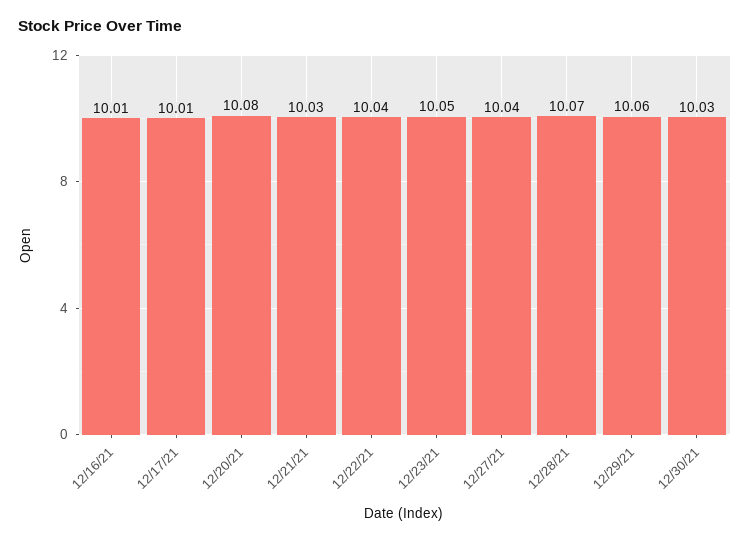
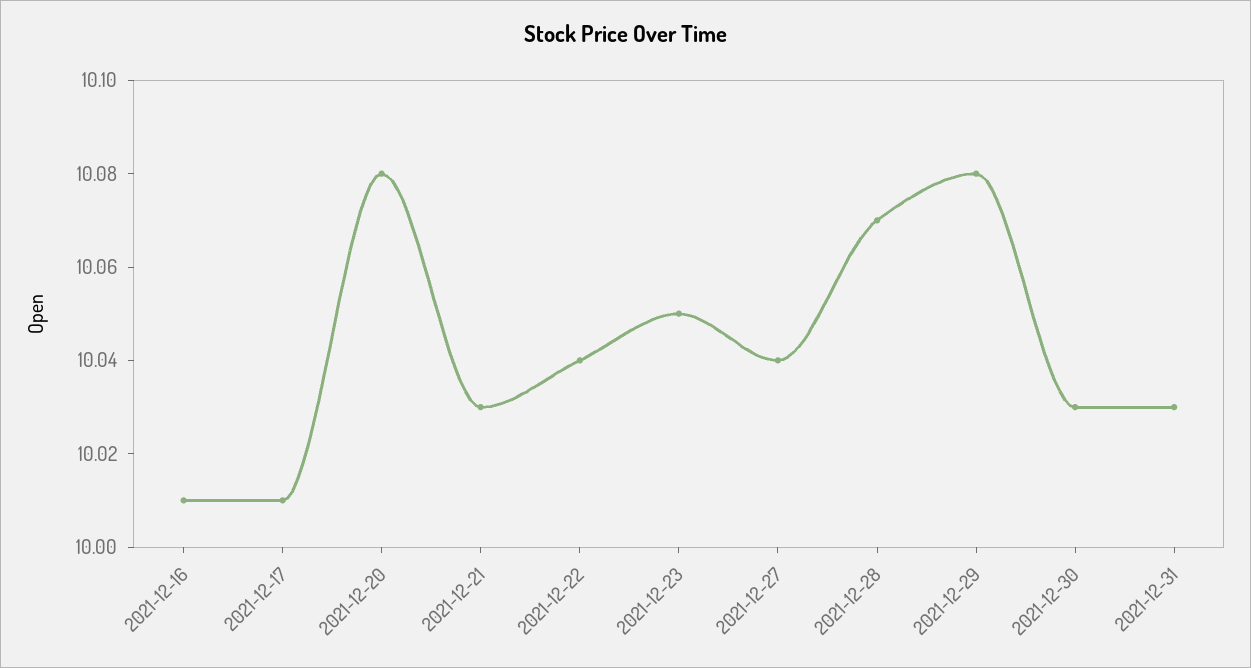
12/29/21: 10.06 -> 10.08
2021-12-31: none -> 10.03

